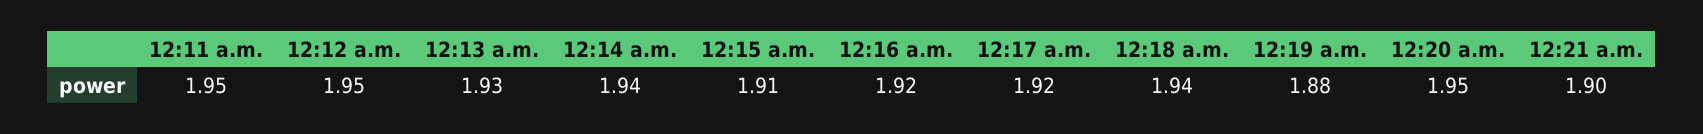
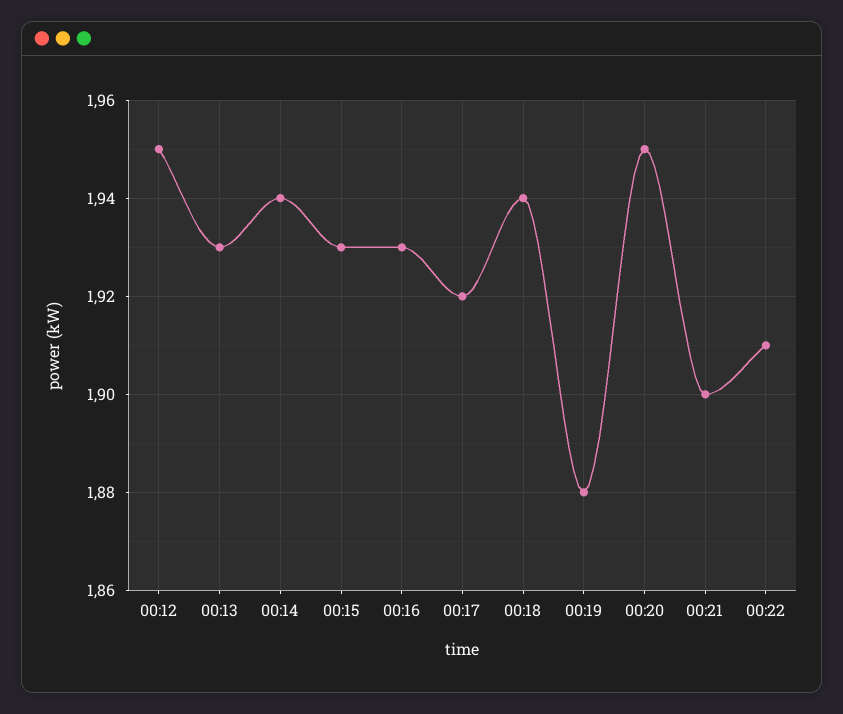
12:11 a.m.: 1.95 -> none
12:15 a.m.: 1.91 -> 1.93
12:16 a.m.: 1.92 -> 1.93
00:22: none -> 1.91

